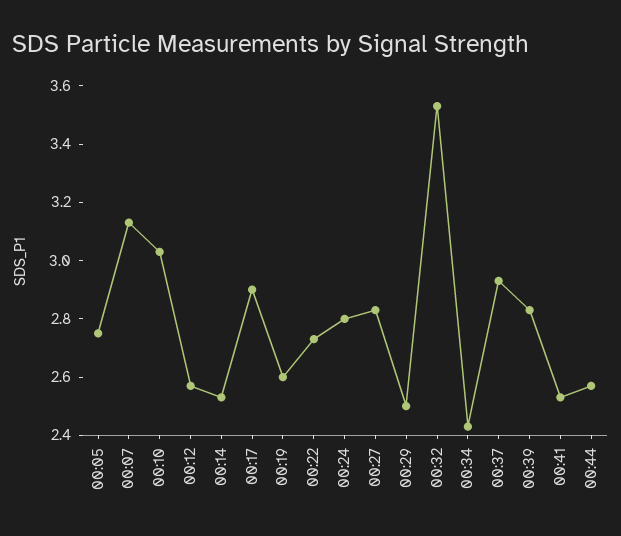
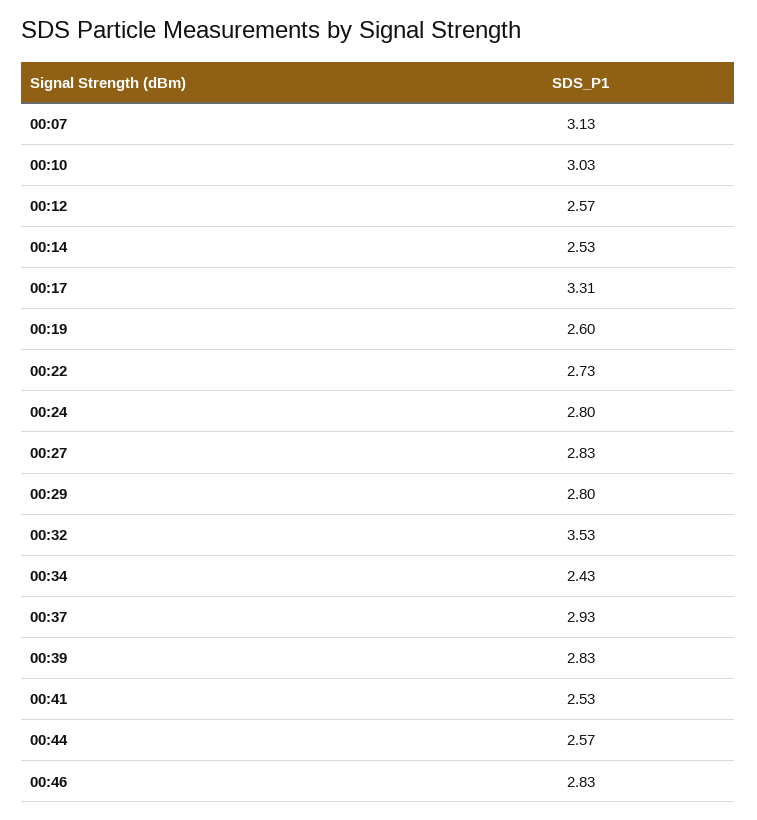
00:05: 2.75 -> none
00:17: 2.9 -> 3.31
00:29: 2.5 -> 2.8
00:46: none -> 2.83

